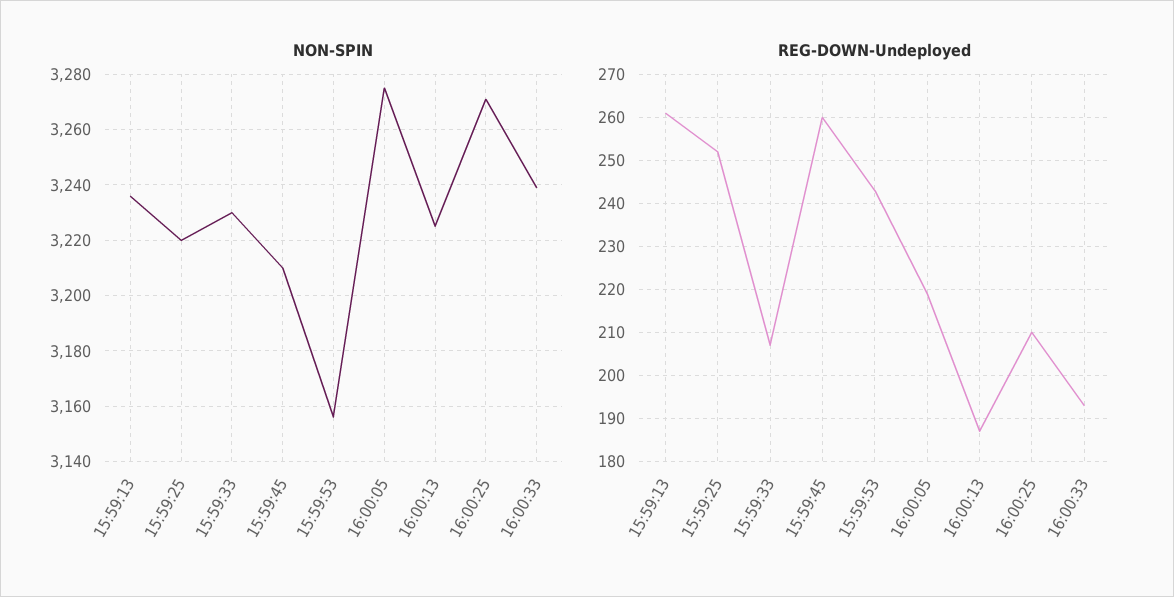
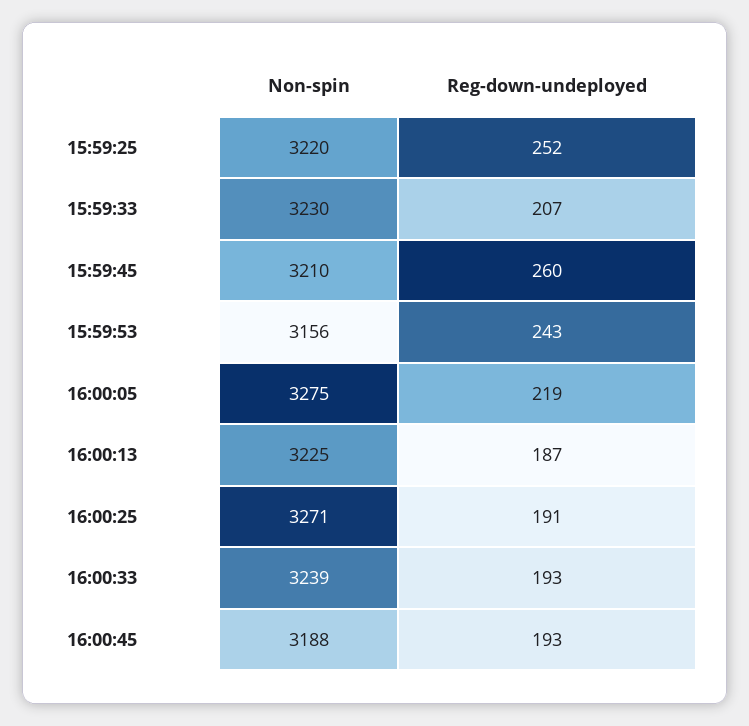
NON-SPIN, 15:59:13: 3235 -> none
REG-DOWN-Undeployed, 15:59:13: 260 -> none
REG-DOWN-Undeployed, 16:00:25: 210 -> 191
NON-SPIN, 16:00:45: none -> 3188
REG-DOWN-Undeployed, 16:00:45: none -> 193

